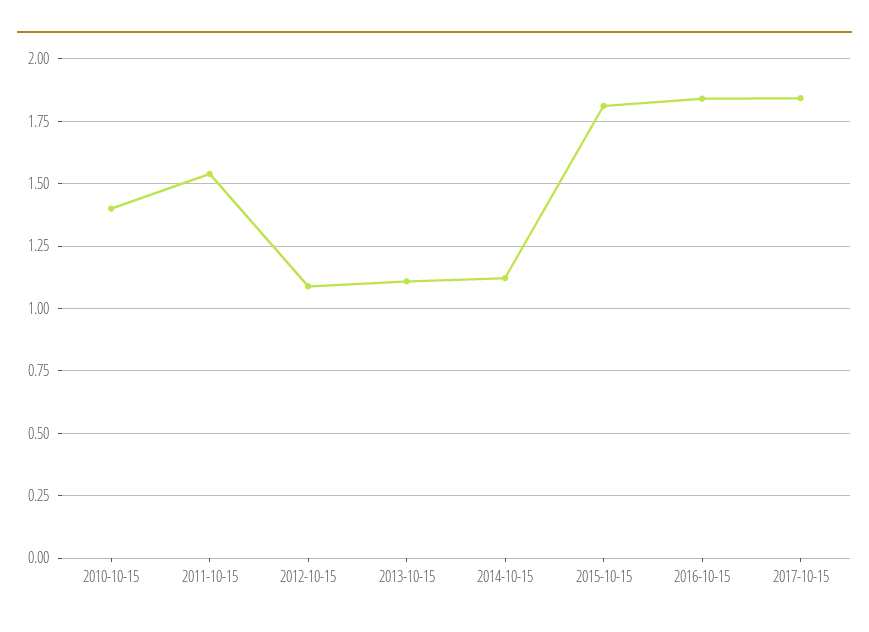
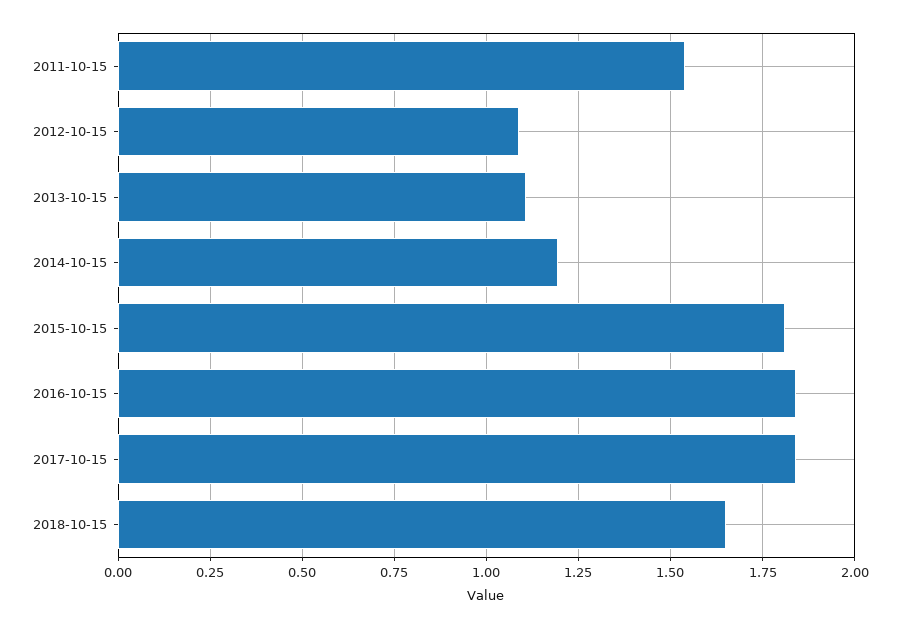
2010-10-15: 1.4 -> none
2014-10-15: 1.125 -> 1.2
2018-10-15: none -> 1.65

